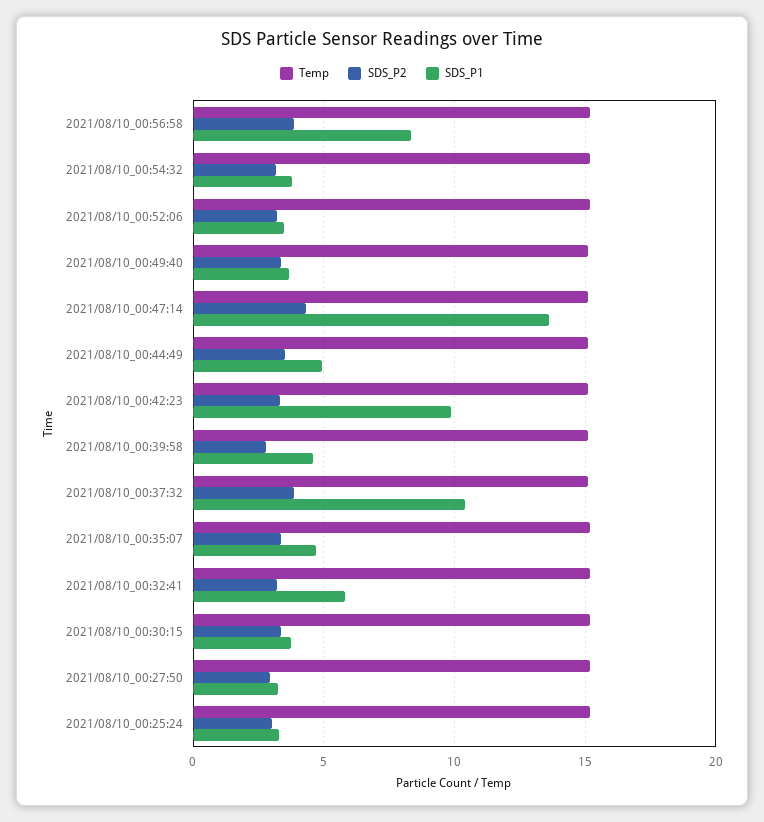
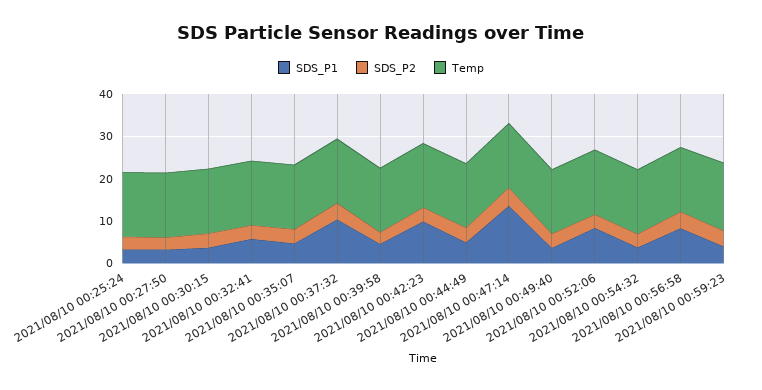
SDS_P1, 2021/08/10_00:52:06: 3.5 -> 8
SDS_P1, 2021/08/10 00:59:23: none -> 4
SDS_P2, 2021/08/10 00:59:23: none -> 4
Temp, 2021/08/10 00:59:23: none -> 16

